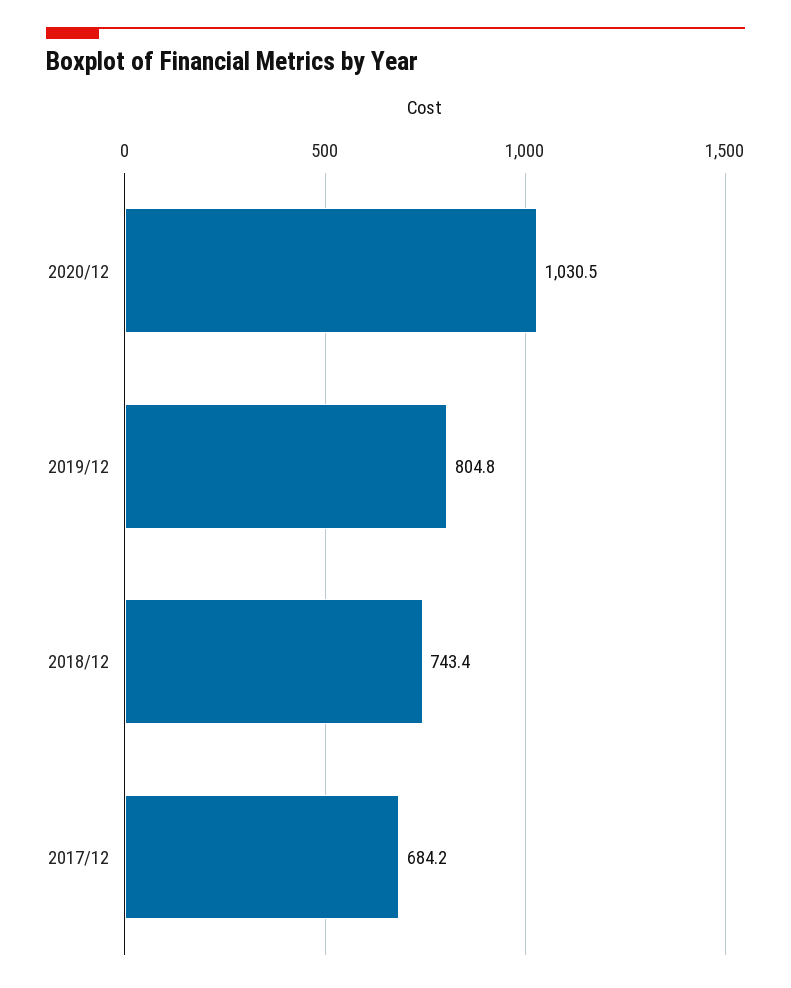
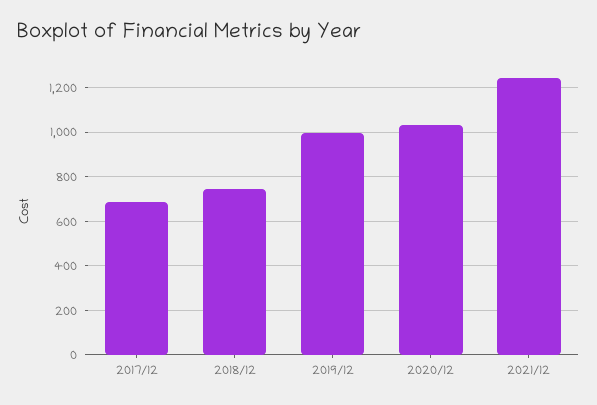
2019/12: 804.8 -> 1000
2021/12: none -> 1250

